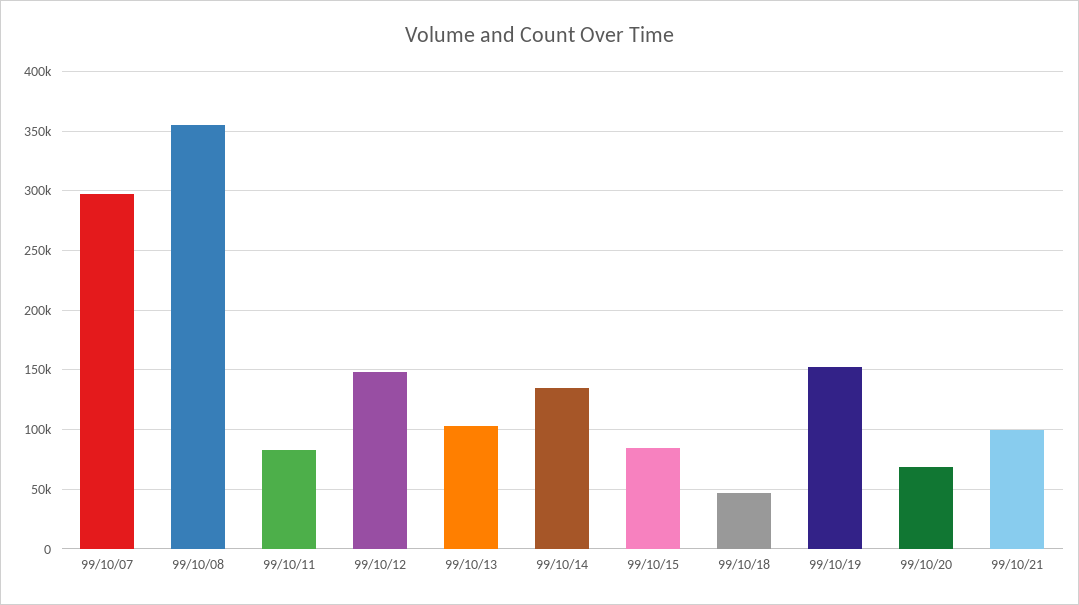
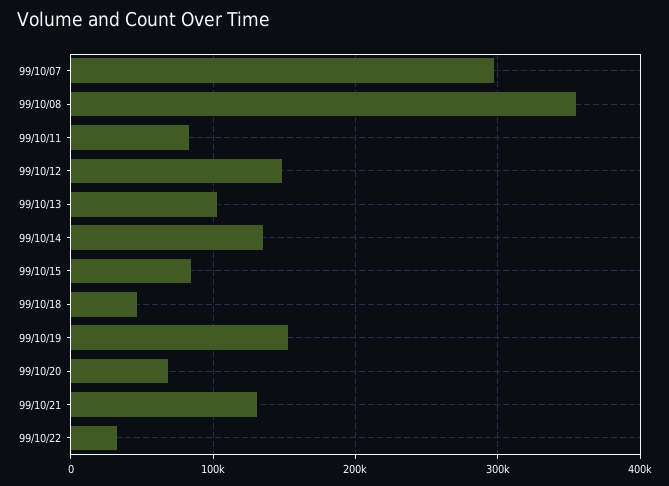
99/10/21: 100000 -> 130000
99/10/22: none -> 30000

